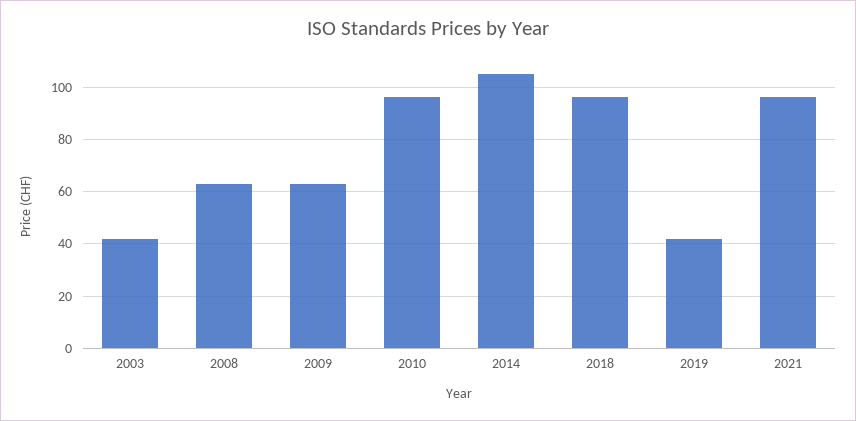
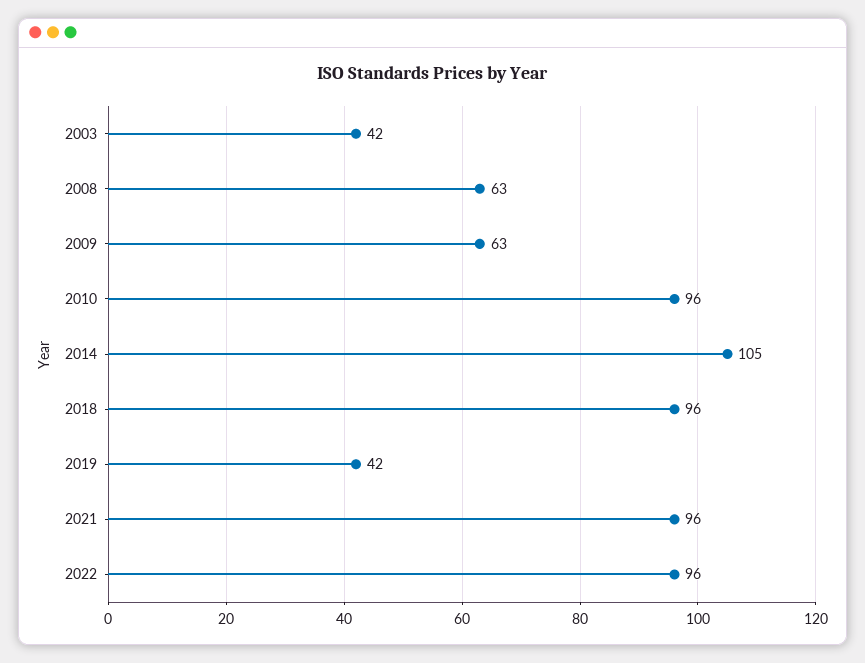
2022: none -> 96

